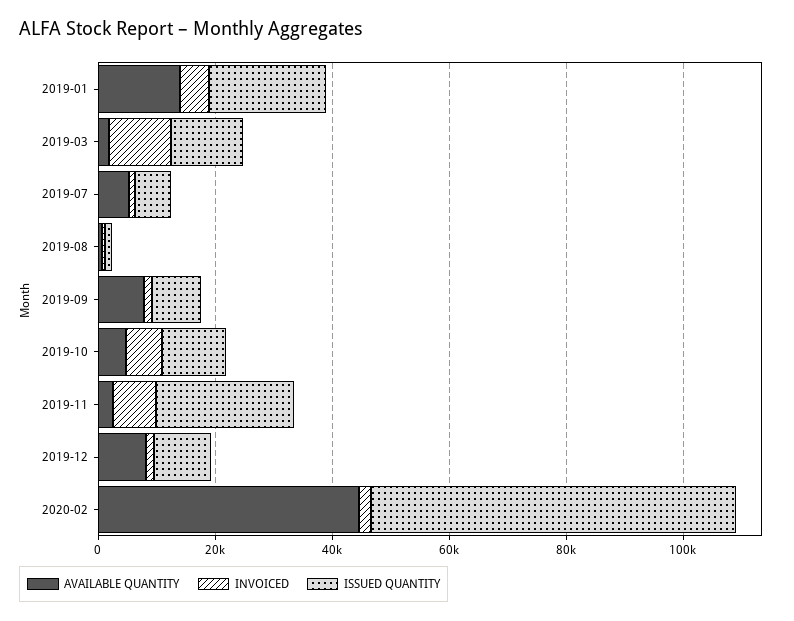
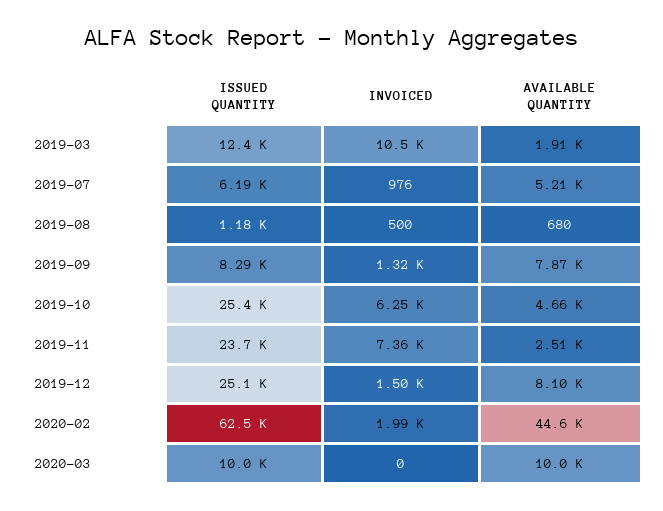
AVAILABLE QUANTITY, 2019-01: 15000 -> none
INVOICED, 2019-01: 5000 -> none
ISSUED QUANTITY, 2019-01: 20000 -> none
ISSUED QUANTITY, 2019-10: 10000 -> 25400
ISSUED QUANTITY, 2019-12: 10000 -> 25100
ISSUED QUANTITY, 2020-03: none -> 10000
INVOICED, 2020-03: none -> 0
AVAILABLE QUANTITY, 2020-03: none -> 10000

